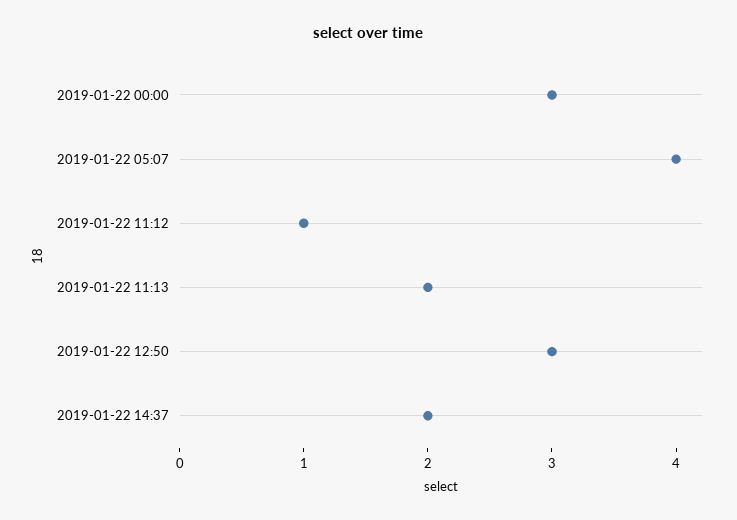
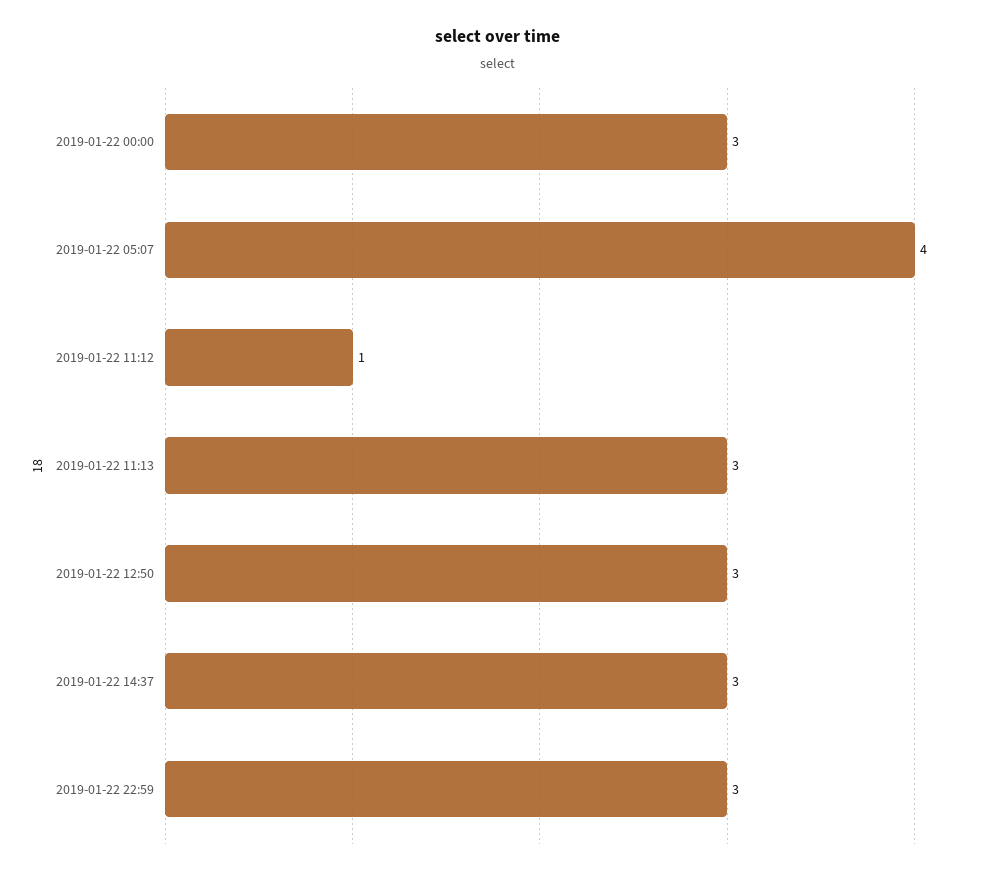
2019-01-22 11:13: 2 -> 3
2019-01-22 14:37: 2 -> 3
2019-01-22 22:59: none -> 3

